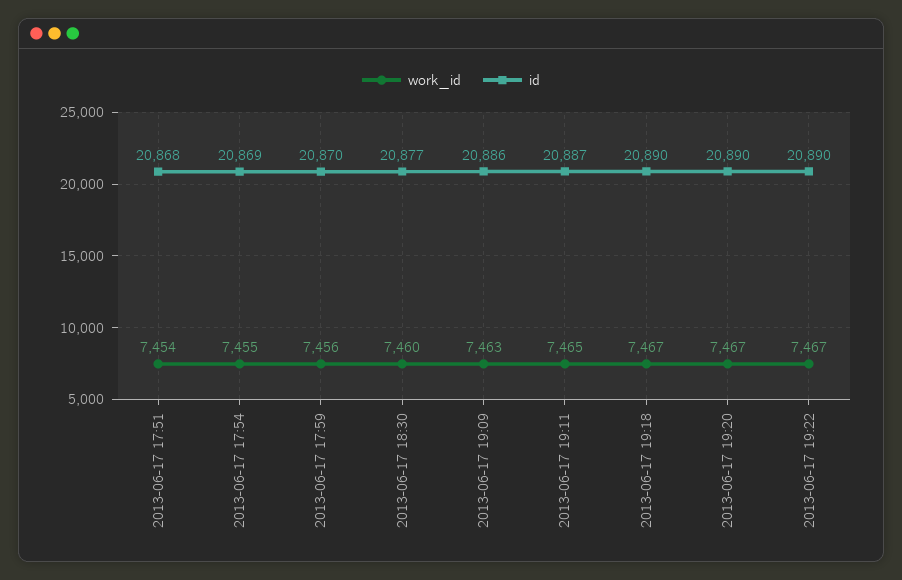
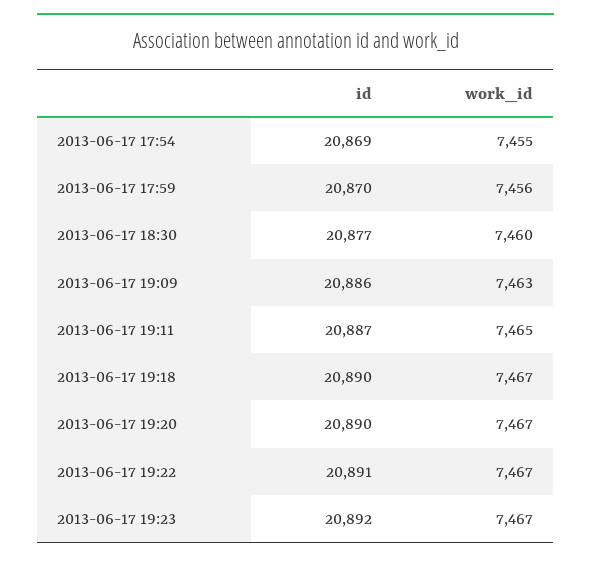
work_id, 2013-06-17 17:51: 7454 -> none
id, 2013-06-17 17:51: 20868 -> none
id, 2013-06-17 19:22: 20890 -> 20891
id, 2013-06-17 19:23: none -> 20892
work_id, 2013-06-17 19:23: none -> 7467

